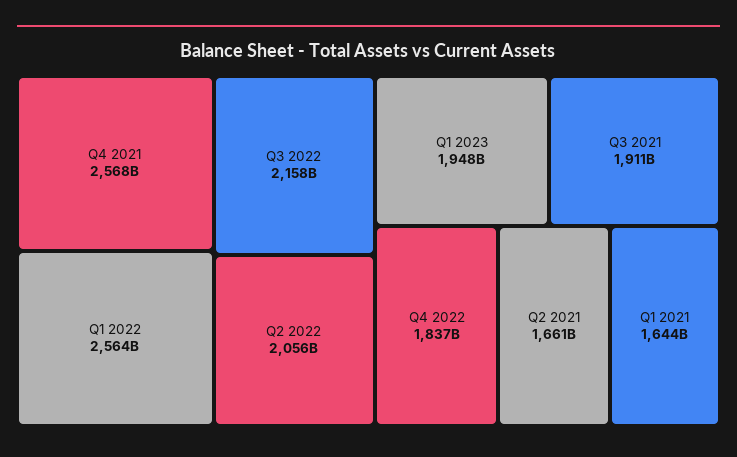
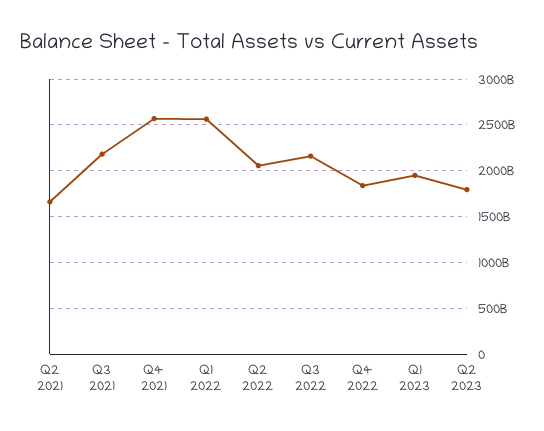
Q3 2021: 1911000000000 -> 2200000000000
Q1 2021: 1644000000000 -> none
Q2 2023: none -> 1800000000000

